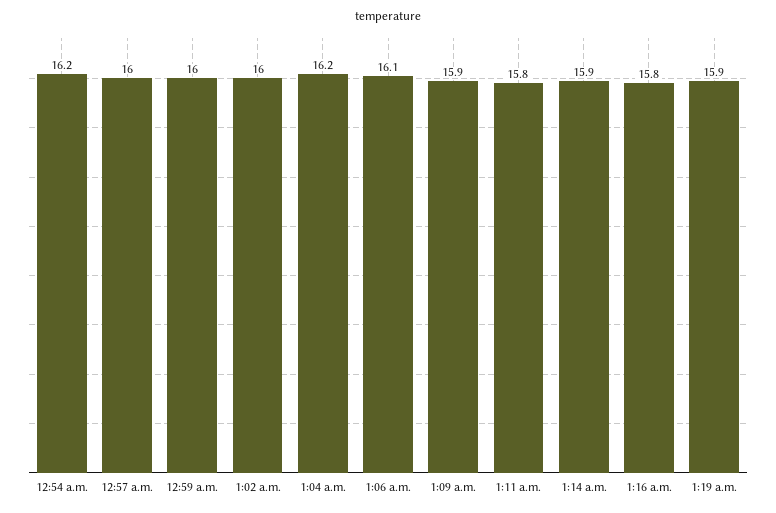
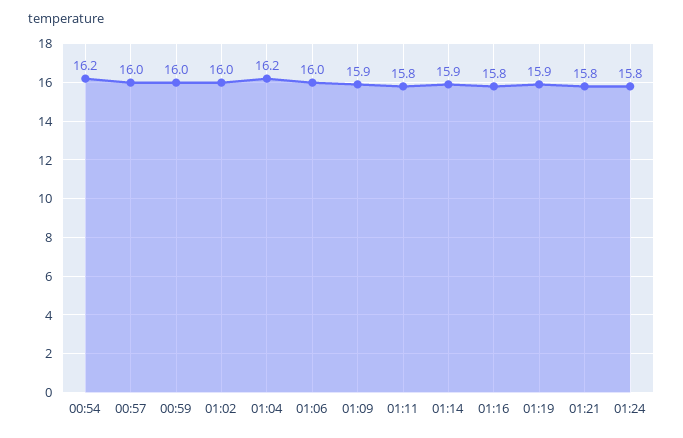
1:06 a.m.: 16.1 -> 16
01:21: none -> 15.8
01:24: none -> 15.8

